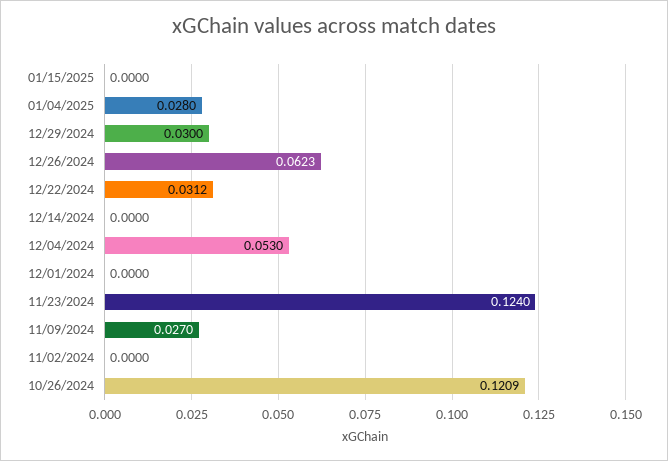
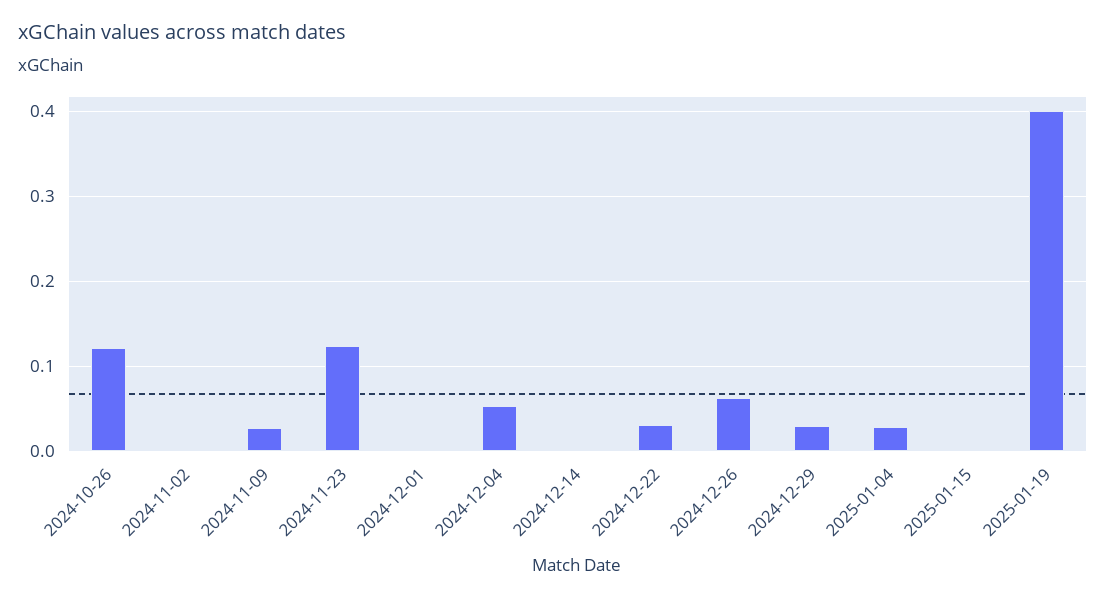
2025-01-19: none -> 0.4

